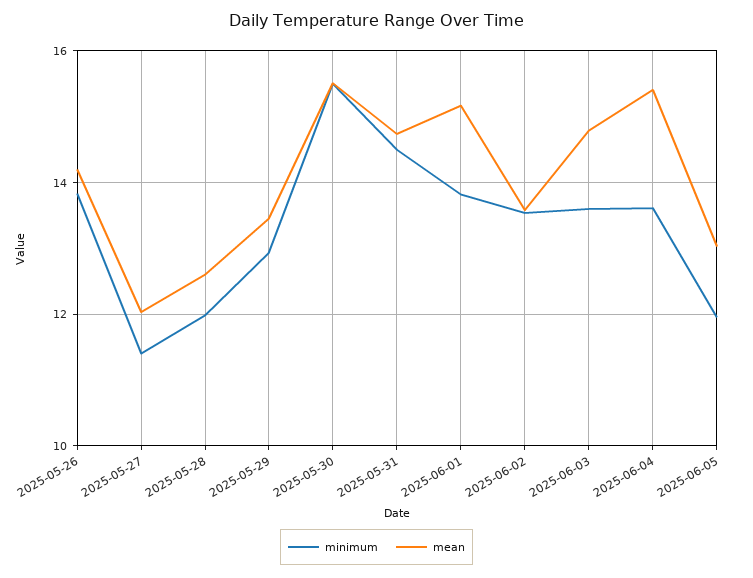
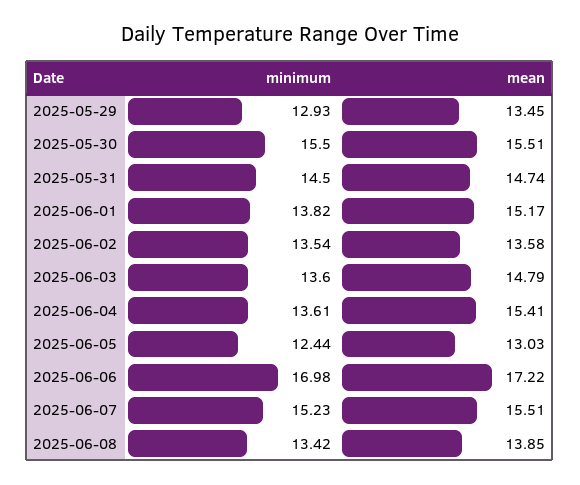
minimum, 2025-05-26: 13.8 -> none
mean, 2025-05-26: 14.2 -> none
minimum, 2025-05-27: 11.4 -> none
mean, 2025-05-27: 12 -> none
minimum, 2025-05-28: 12 -> none
mean, 2025-05-28: 12.6 -> none
minimum, 2025-06-05: 12 -> 12.44
minimum, 2025-06-06: none -> 16.98
mean, 2025-06-06: none -> 17.22
minimum, 2025-06-07: none -> 15.23
mean, 2025-06-07: none -> 15.51
minimum, 2025-06-08: none -> 13.42
mean, 2025-06-08: none -> 13.85

